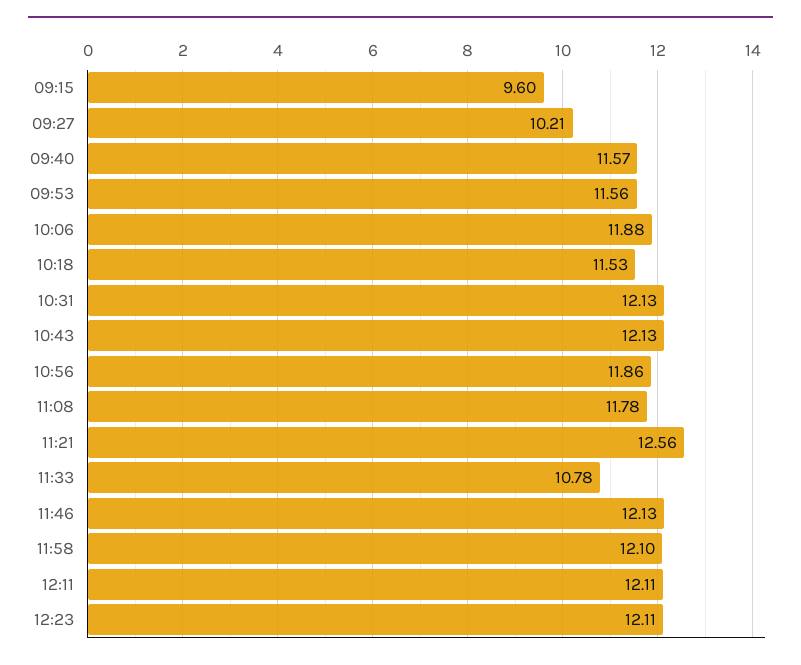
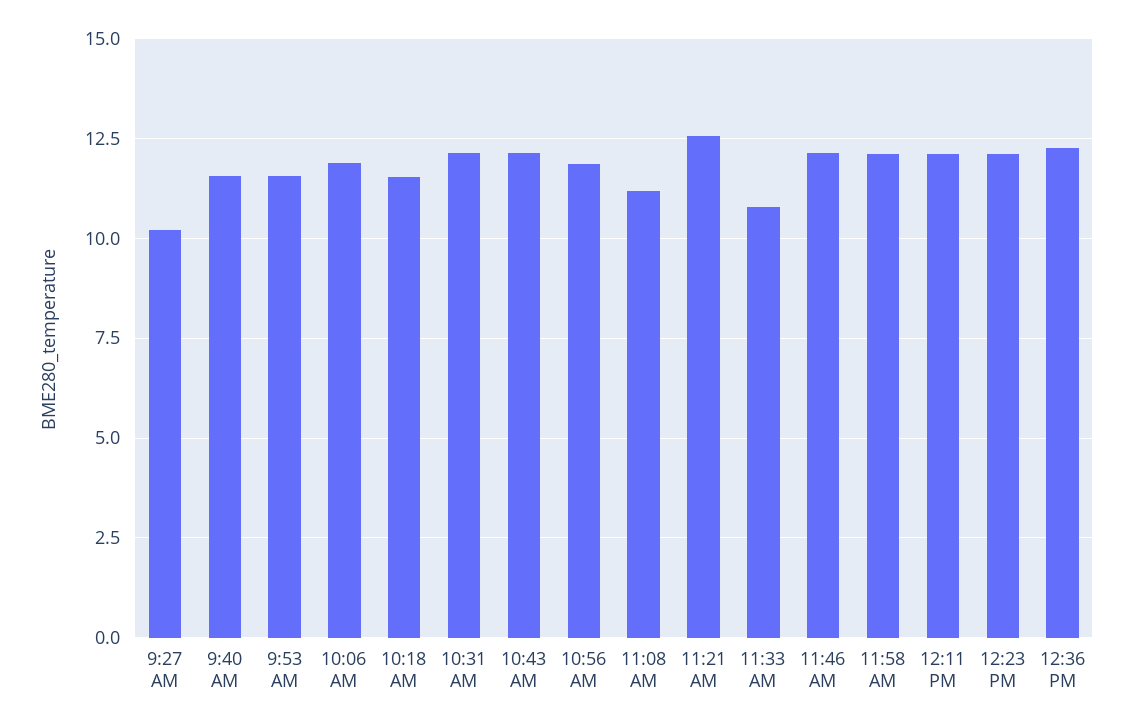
09:15: 9.6 -> none
11:08: 11.78 -> 11.25
12:36 PM: none -> 12.25

